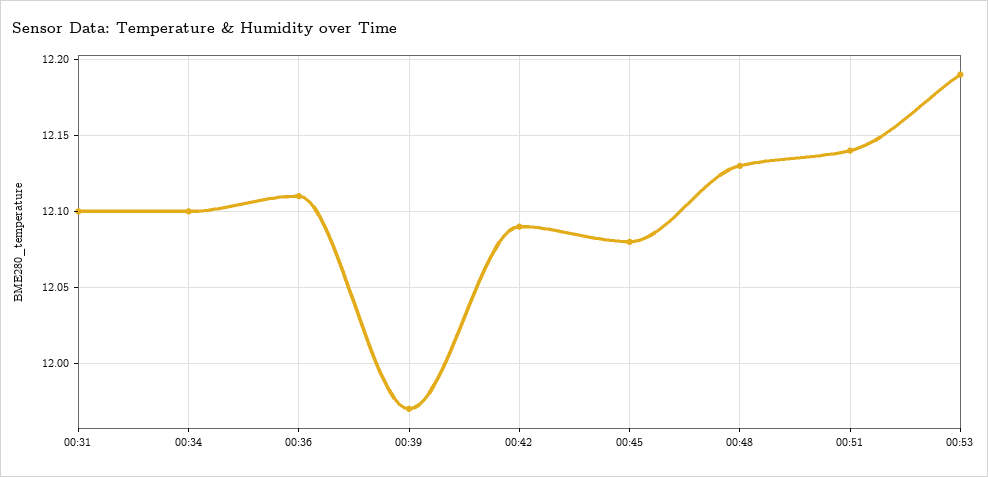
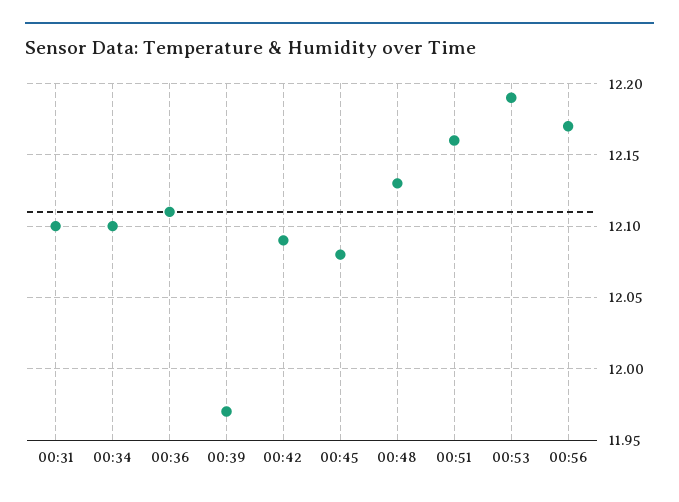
00:51: 12.14 -> 12.16
00:56: none -> 12.17

